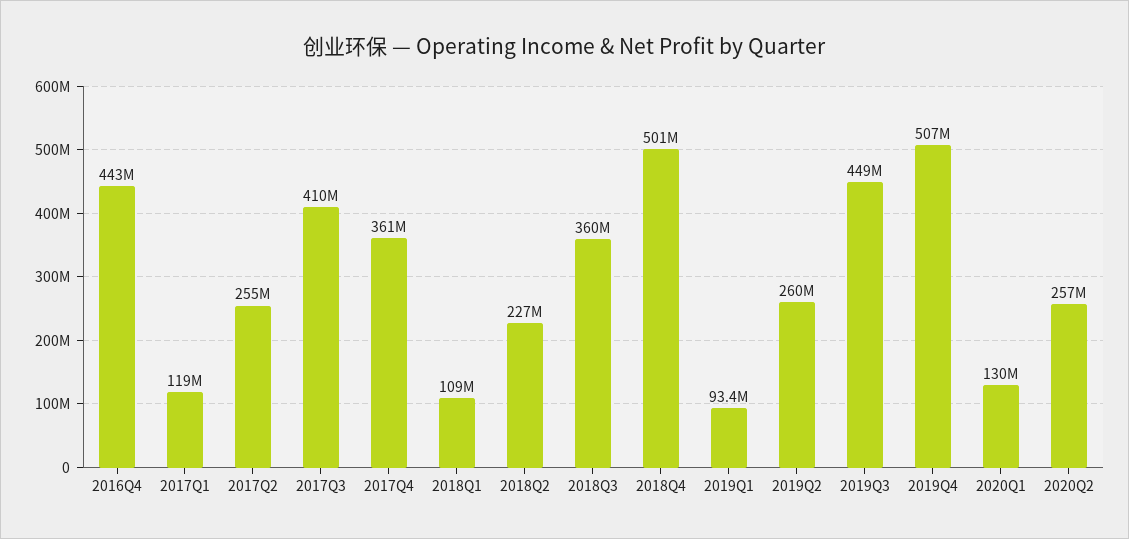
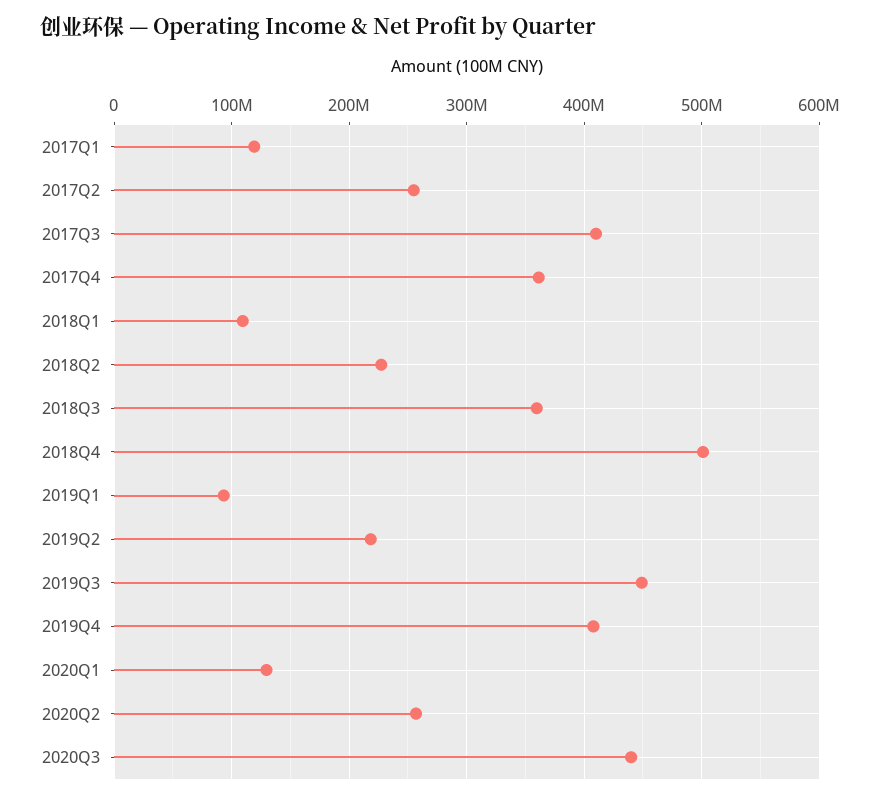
2016Q4: 443000000 -> none
2019Q2: 260000000 -> 220000000
2019Q4: 507000000 -> 410000000
2020Q3: none -> 440000000

